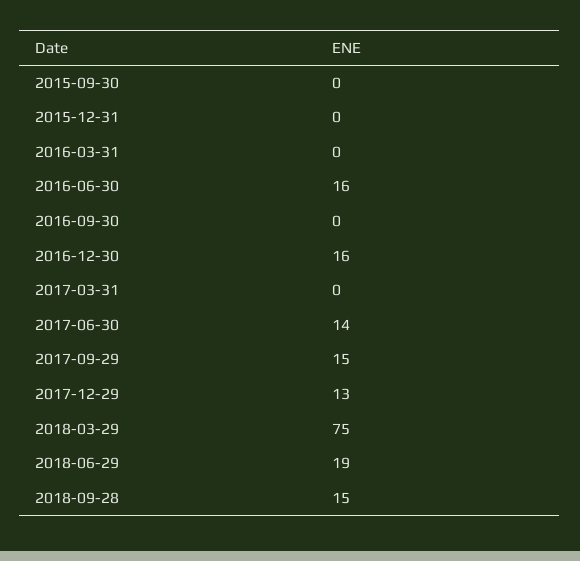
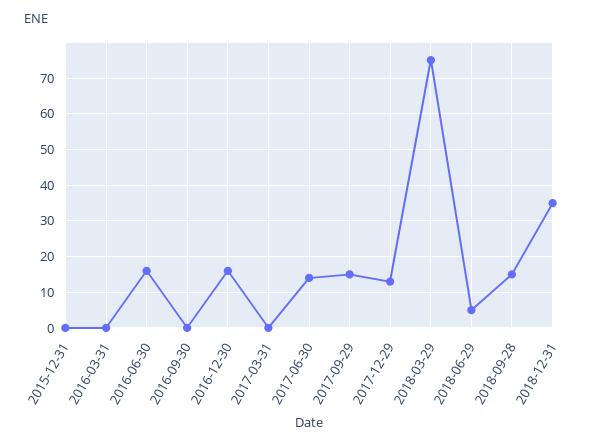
2015-09-30: 0 -> none
2018-06-29: 19 -> 5
2018-12-31: none -> 35

